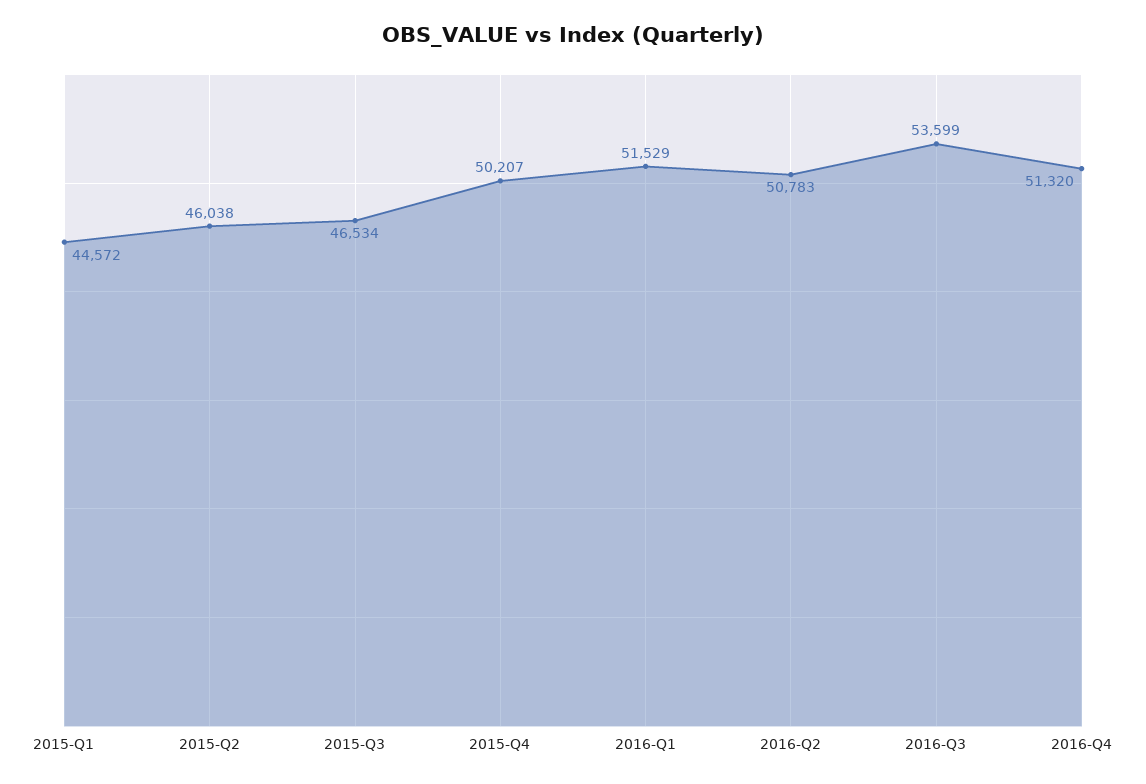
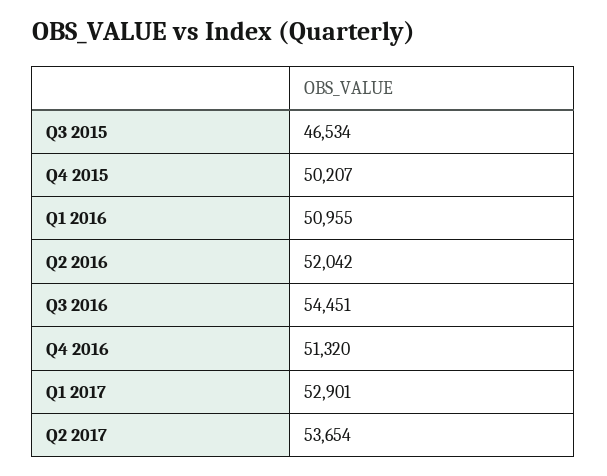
2015-Q1: 44572 -> none
2015-Q2: 46038 -> none
2016-Q1: 51529 -> 50955
2016-Q2: 50783 -> 52042
2016-Q3: 53599 -> 54451
Q1 2017: none -> 52901
Q2 2017: none -> 53654

